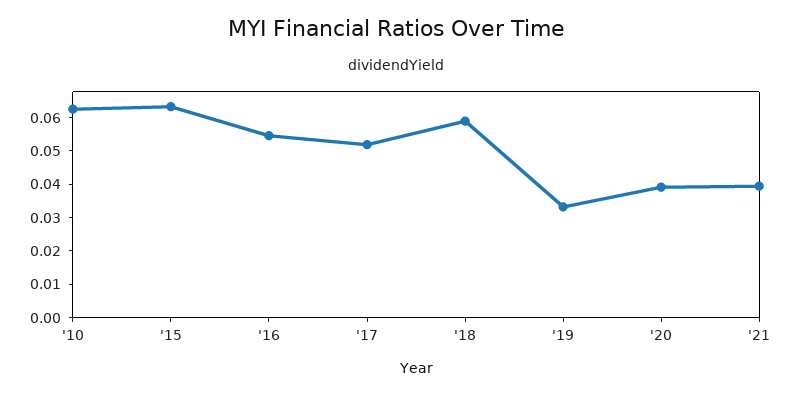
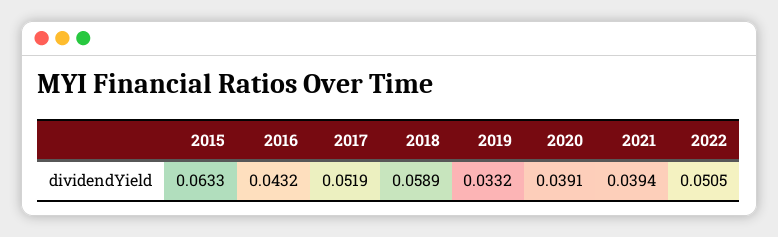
'10: 0.0625 -> none
'16: 0.055 -> 0.0432
2022: none -> 0.0505

